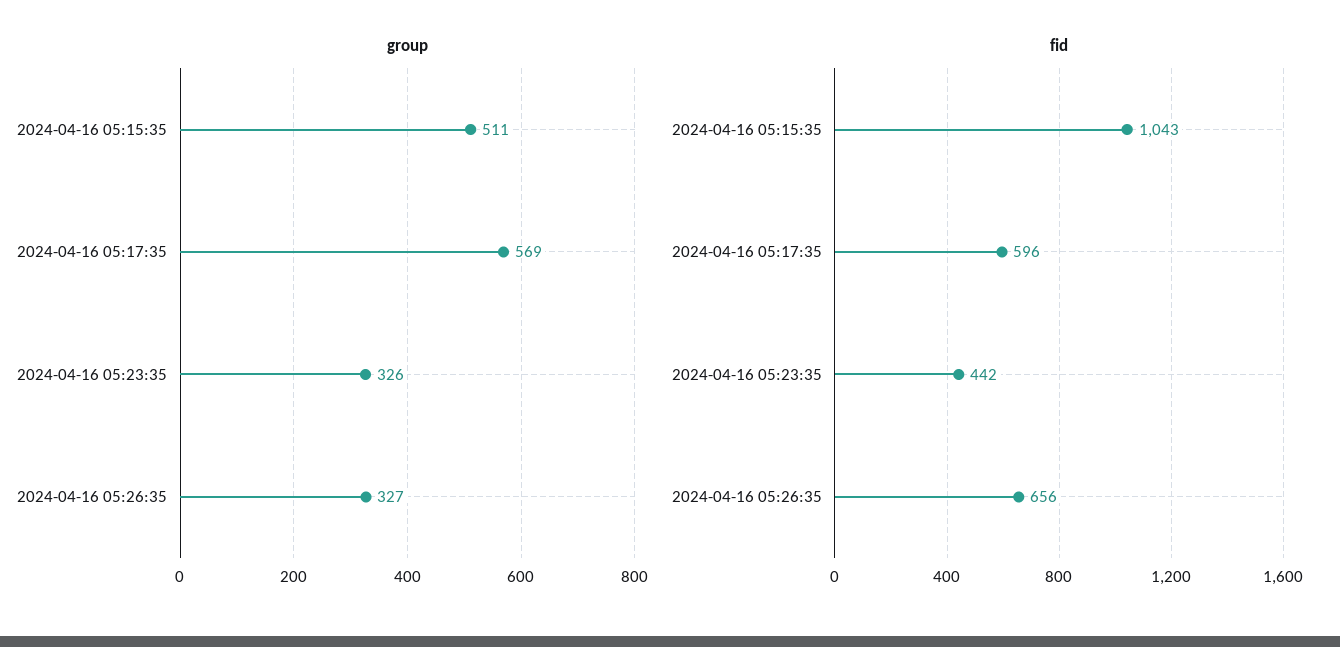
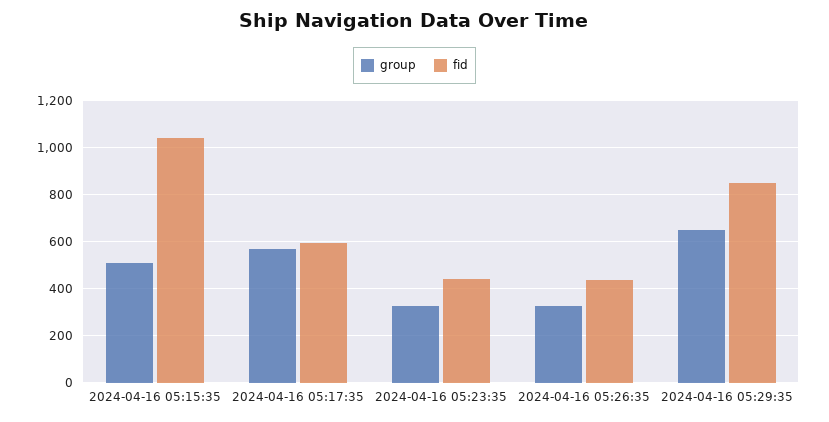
fid, 2024-04-16 05:26:35: 656 -> 450
group, 2024-04-16 05:29:35: none -> 650
fid, 2024-04-16 05:29:35: none -> 850

